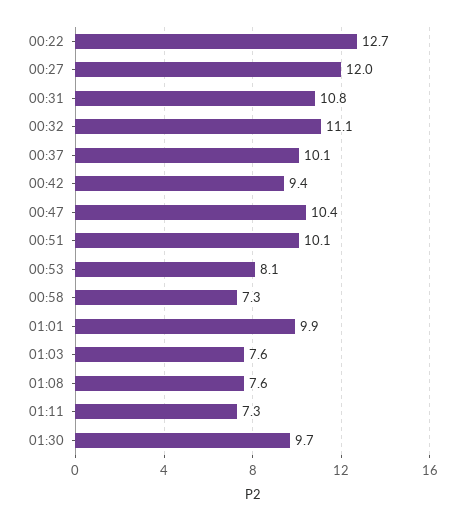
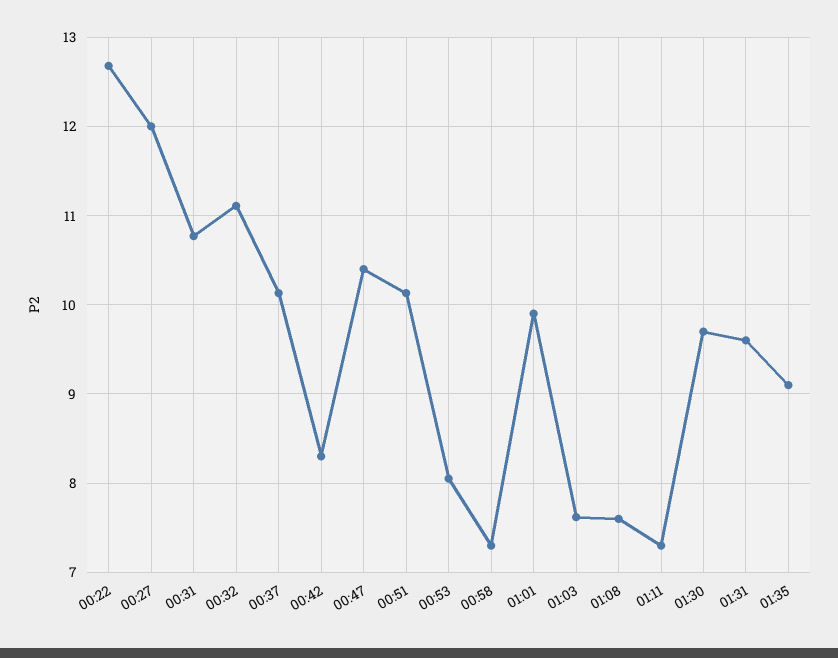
00:42: 9.4 -> 8.3
01:31: none -> 9.6
01:35: none -> 9.1

